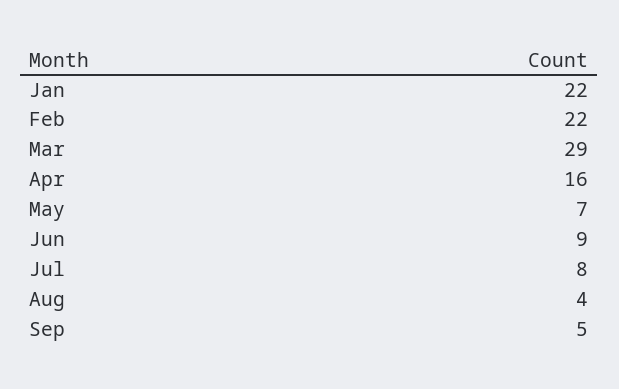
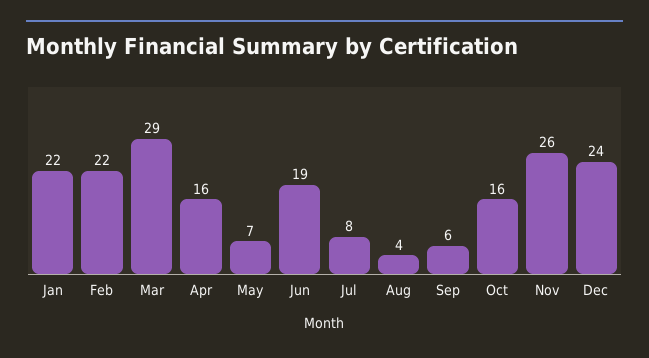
Jun: 9 -> 19
Sep: 5 -> 6
Oct: none -> 16
Nov: none -> 26
Dec: none -> 24

